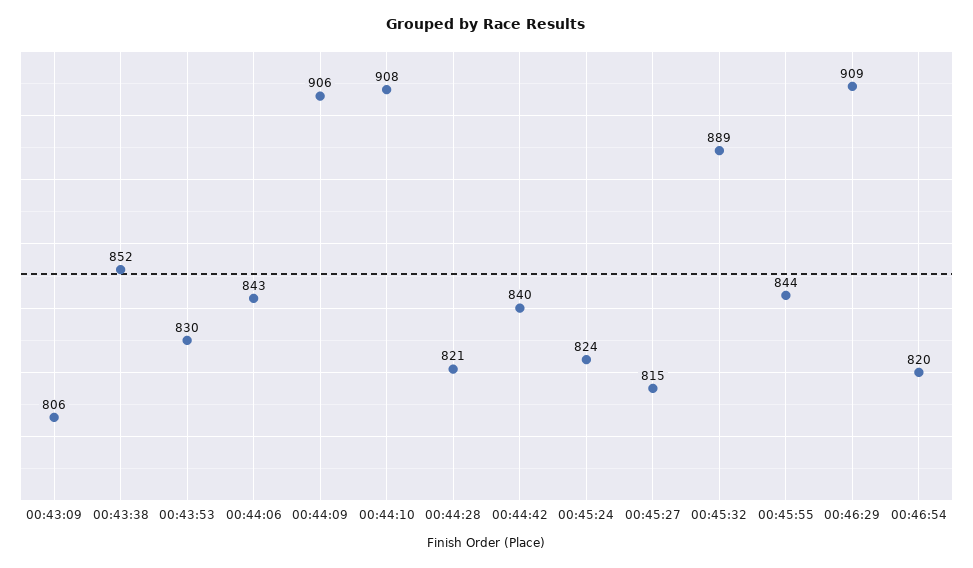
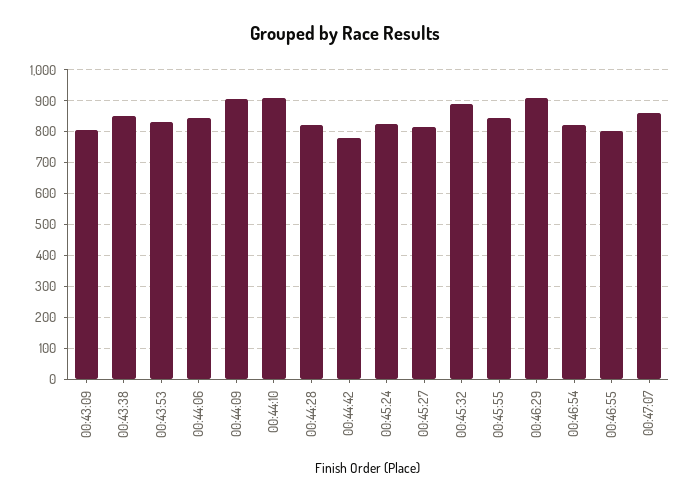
00:44:42: 840 -> 780
00:46:55: none -> 800
00:47:07: none -> 860

